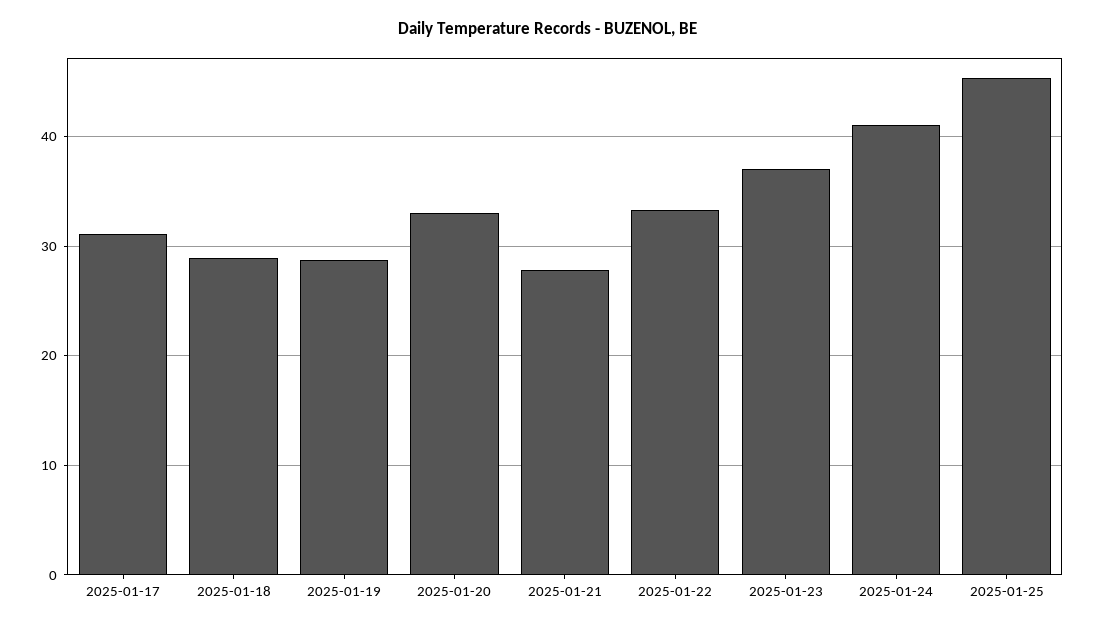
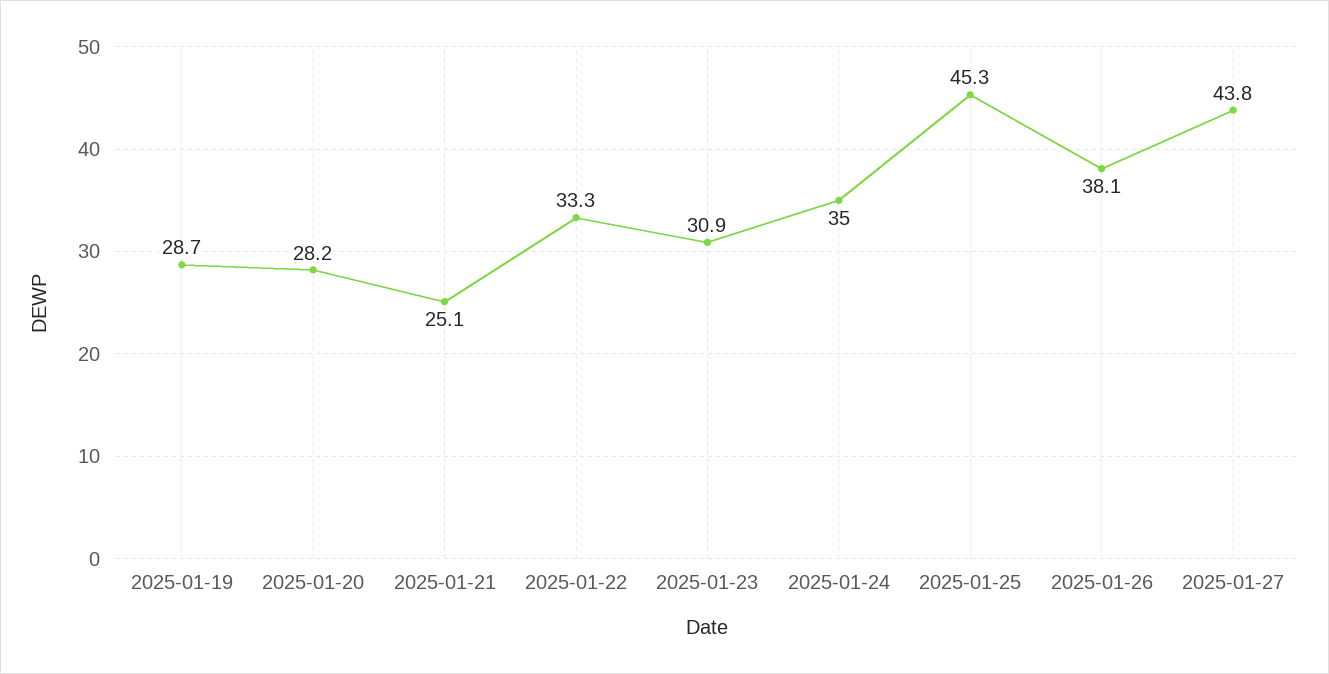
2025-01-17: 31 -> none
2025-01-18: 29 -> none
2025-01-20: 33 -> 28.2
2025-01-21: 28 -> 25.1
2025-01-23: 37 -> 30.9
2025-01-24: 41 -> 35
2025-01-26: none -> 38.1
2025-01-27: none -> 43.8

